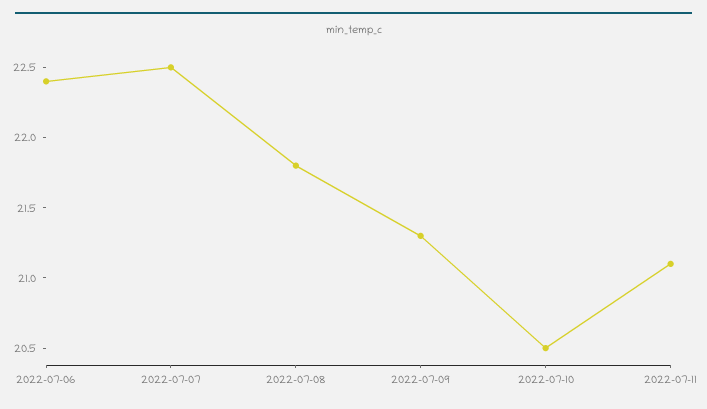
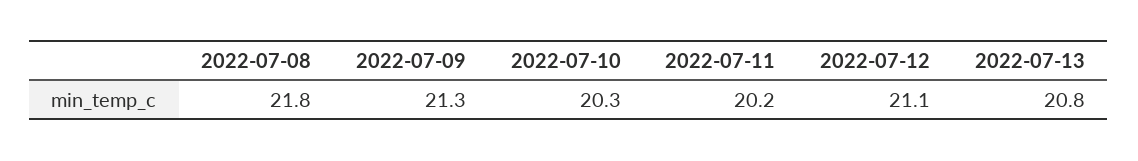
2022-07-06: 22.4 -> none
2022-07-07: 22.5 -> none
2022-07-10: 20.5 -> 20.3
2022-07-11: 21.1 -> 20.2
2022-07-12: none -> 21.1
2022-07-13: none -> 20.8

